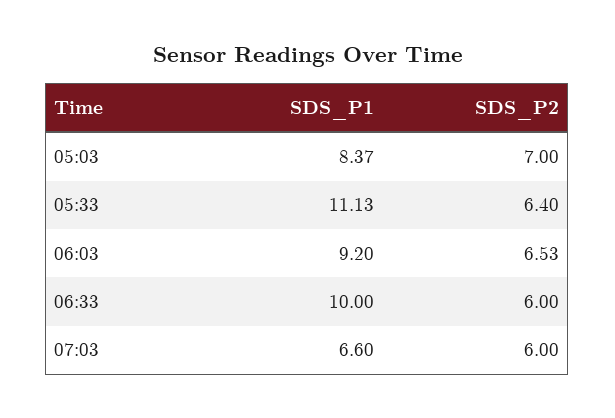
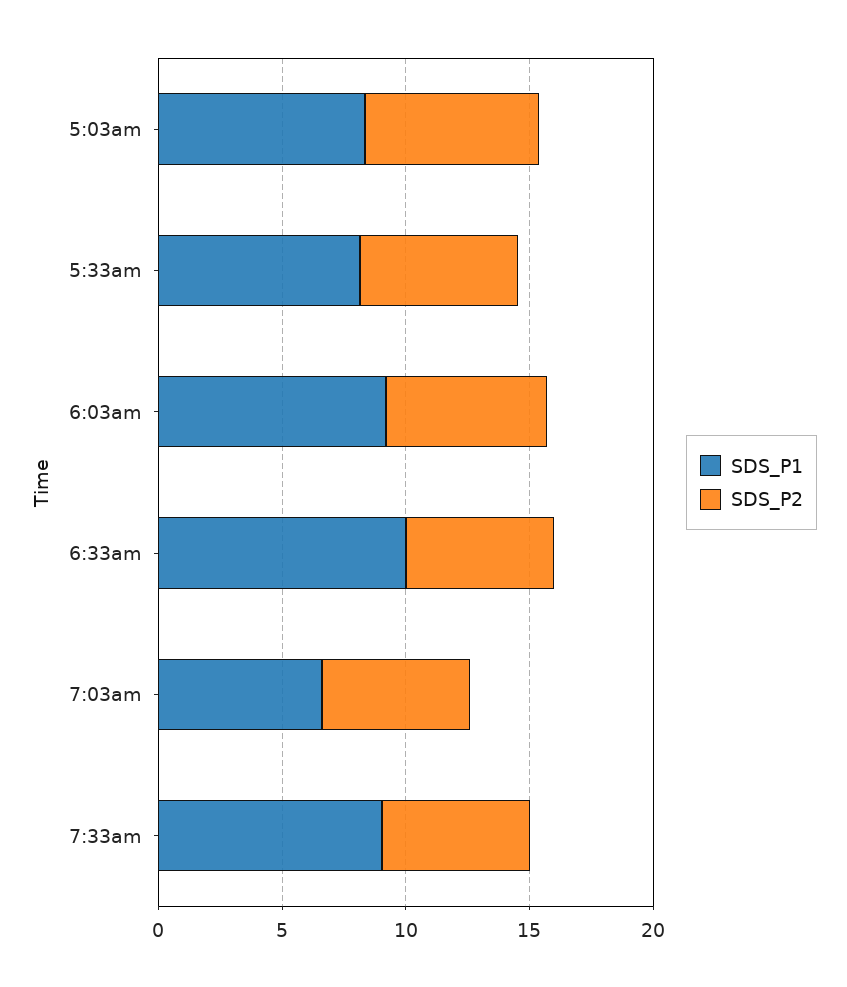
SDS_P1, 05:33: 11.13 -> 8
SDS_P1, 7:33am: none -> 9
SDS_P2, 7:33am: none -> 6

